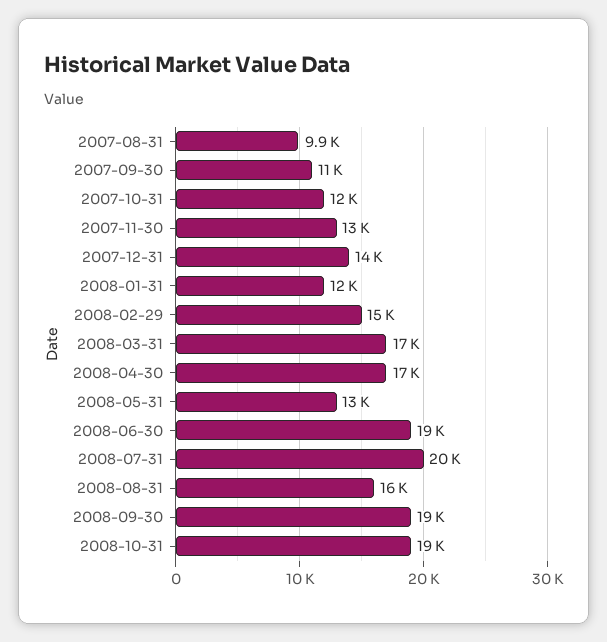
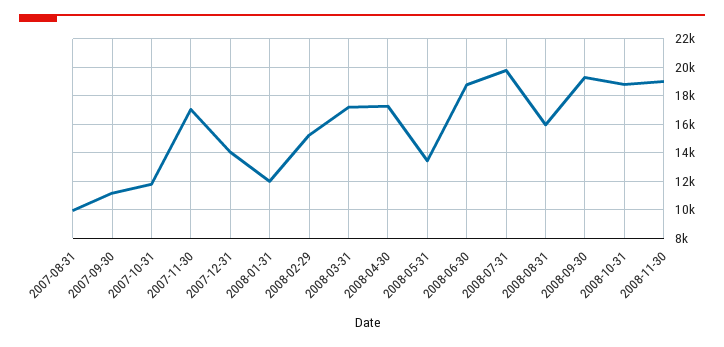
2007-11-30: 13000 -> 17000
2008-11-30: none -> 19000

